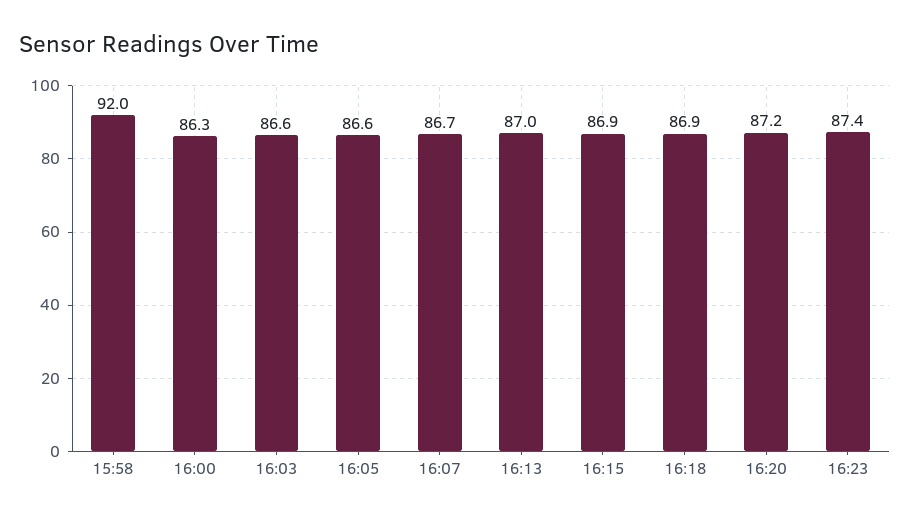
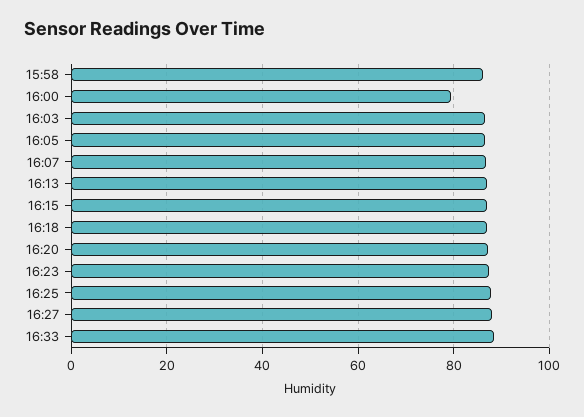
15:58: 92 -> 86
16:00: 86.3 -> 80
16:25: none -> 88
16:27: none -> 88
16:33: none -> 88

